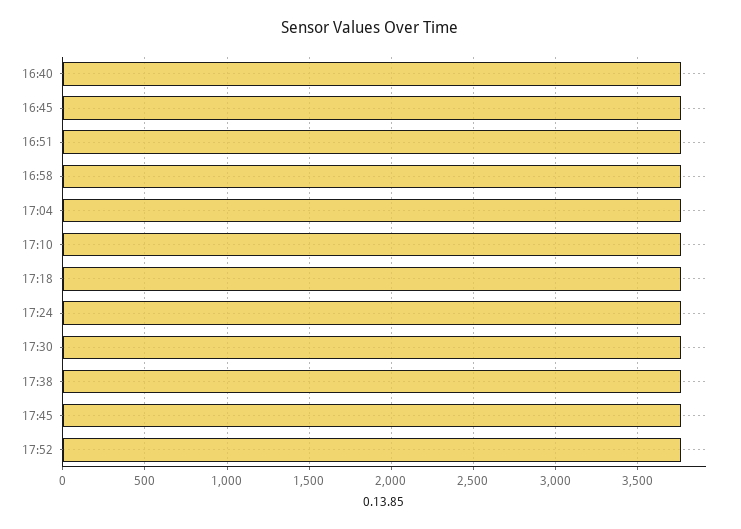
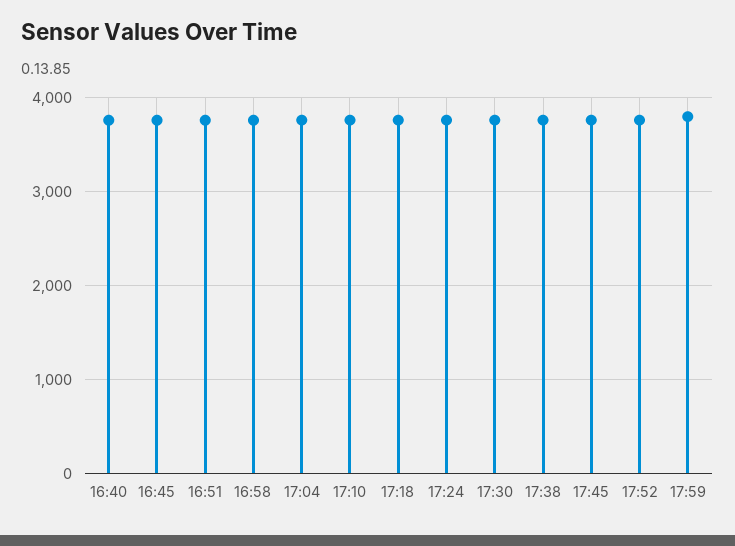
17:59: none -> 3800

